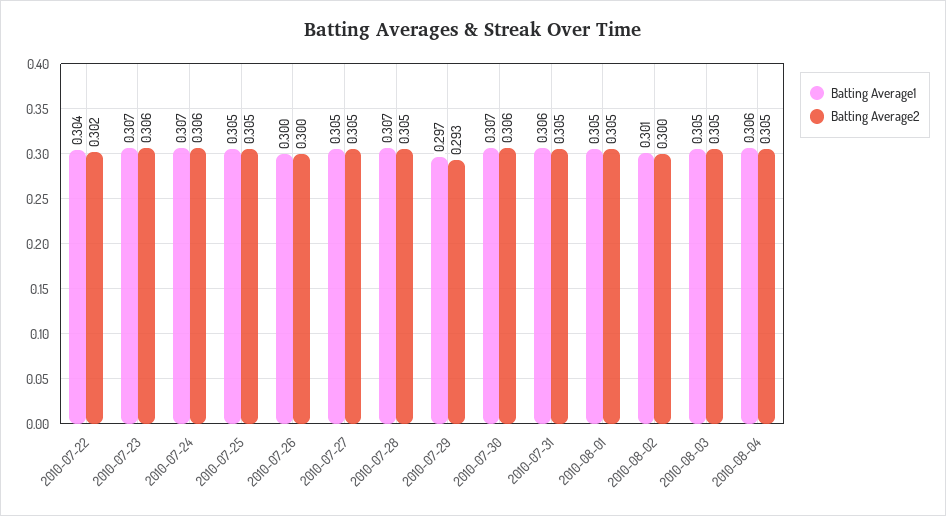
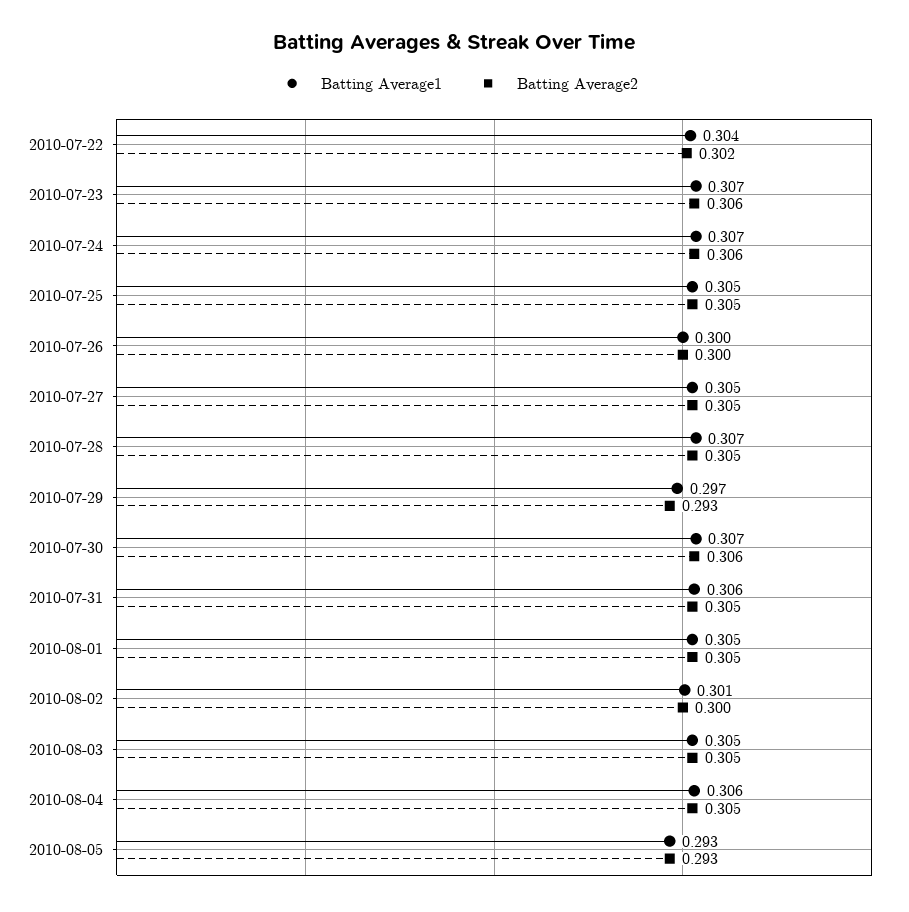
Batting Average1, 2010-08-05: none -> 0.293
Batting Average2, 2010-08-05: none -> 0.293

